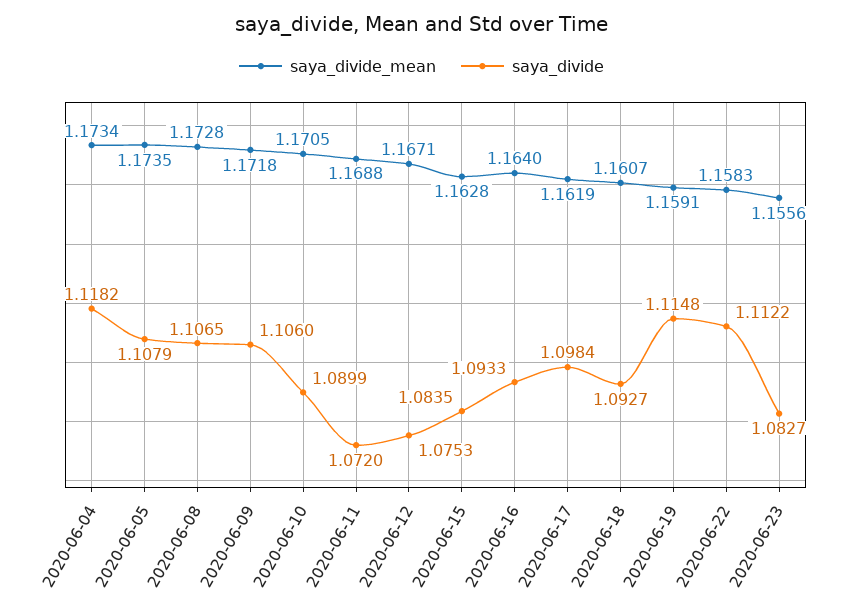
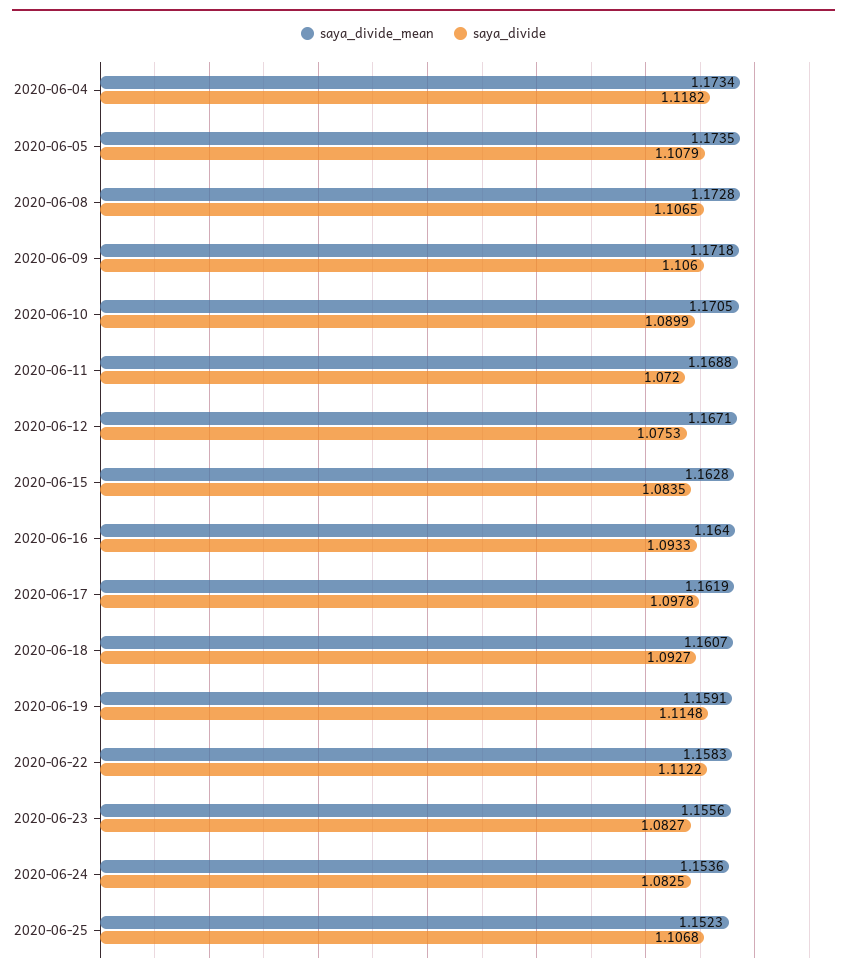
saya_divide, 2020-06-17: 1.0984 -> 1.0978
saya_divide_mean, 2020-06-24: none -> 1.1536
saya_divide, 2020-06-24: none -> 1.0825
saya_divide_mean, 2020-06-25: none -> 1.1523
saya_divide, 2020-06-25: none -> 1.1068

